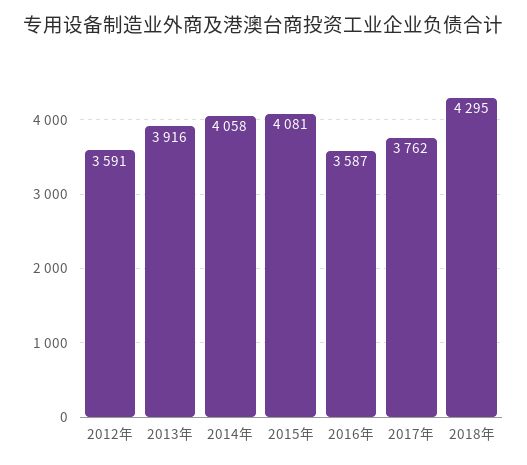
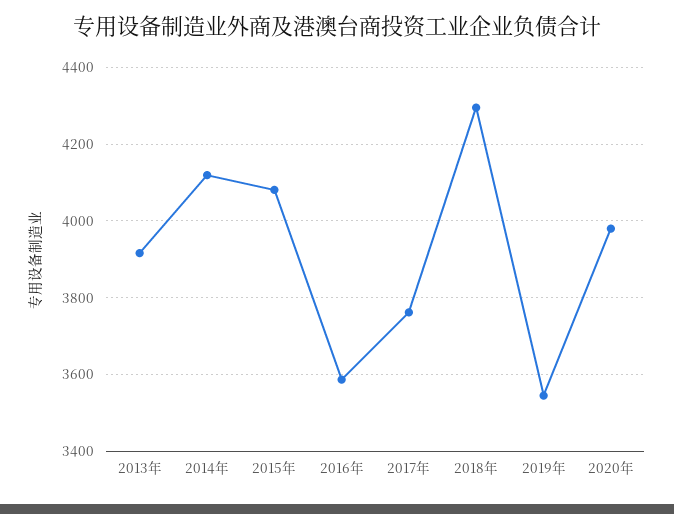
2012年: 3591 -> none
2014年: 4058 -> 4120
2019年: none -> 3540
2020年: none -> 3980

